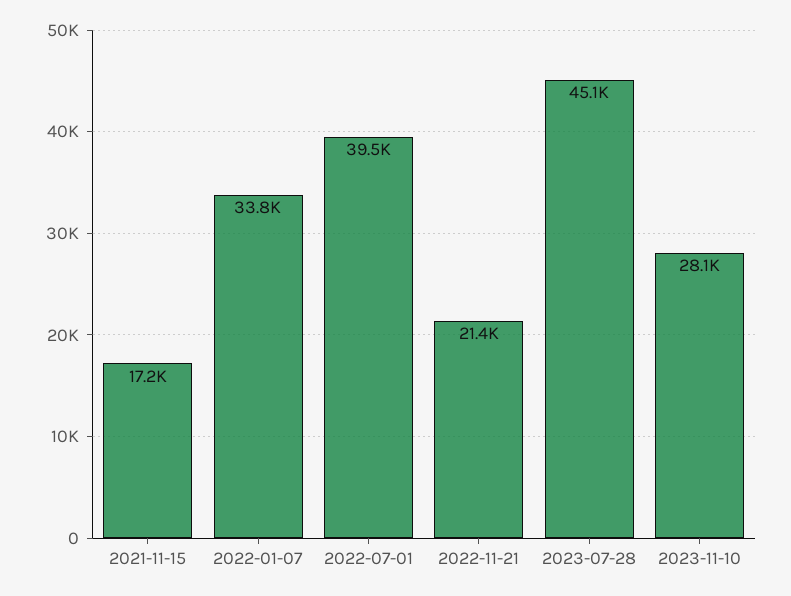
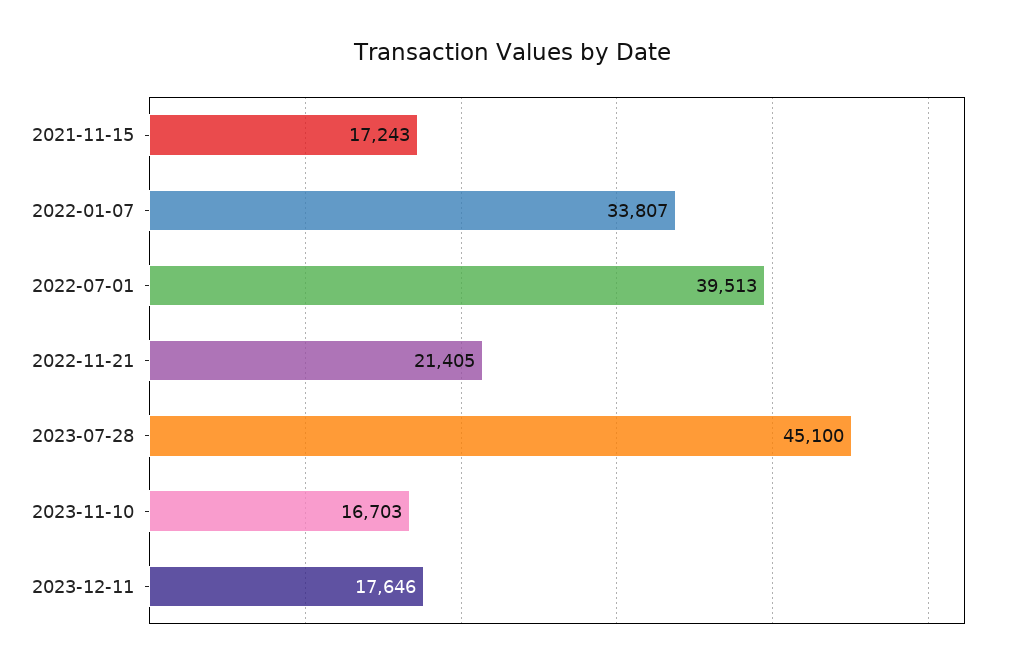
2023-11-10: 28100 -> 16703
2023-12-11: none -> 17646

